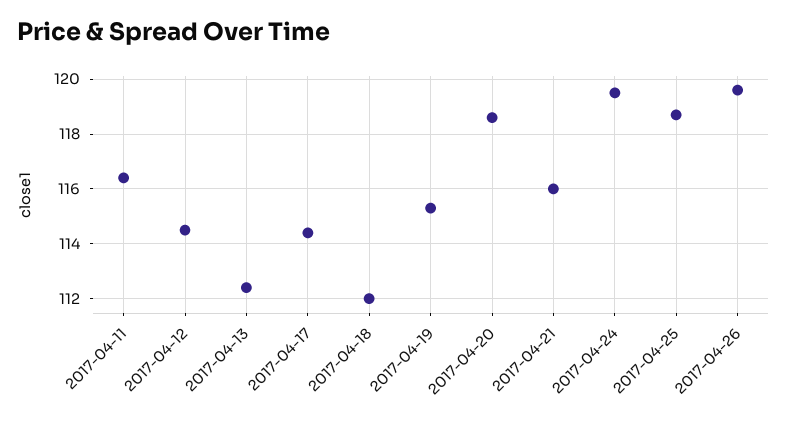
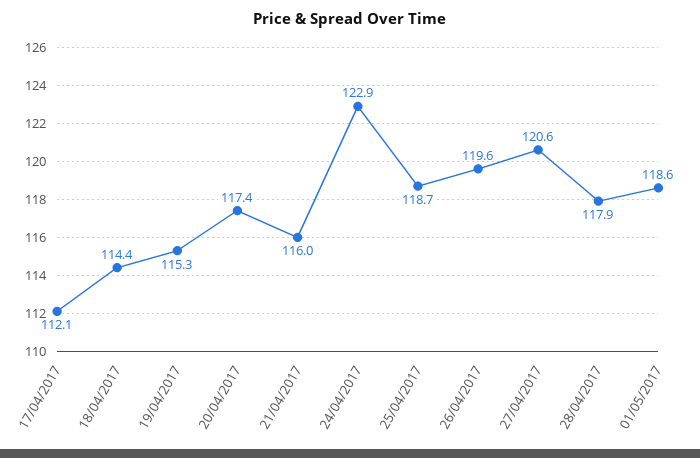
2017-04-11: 116.5 -> none
2017-04-12: 114.5 -> none
2017-04-13: 112.5 -> none
2017-04-17: 114.5 -> 112.1
2017-04-18: 112 -> 114.4
2017-04-20: 118.5 -> 117.4
2017-04-24: 119.5 -> 122.9
27/04/2017: none -> 120.6
28/04/2017: none -> 117.9
01/05/2017: none -> 118.6

